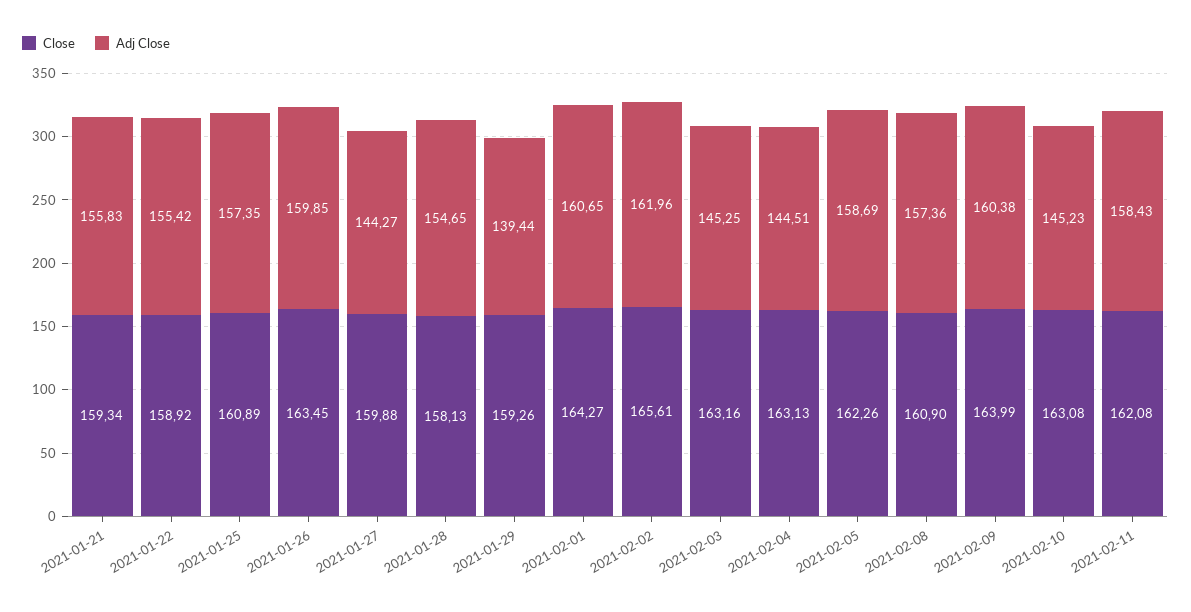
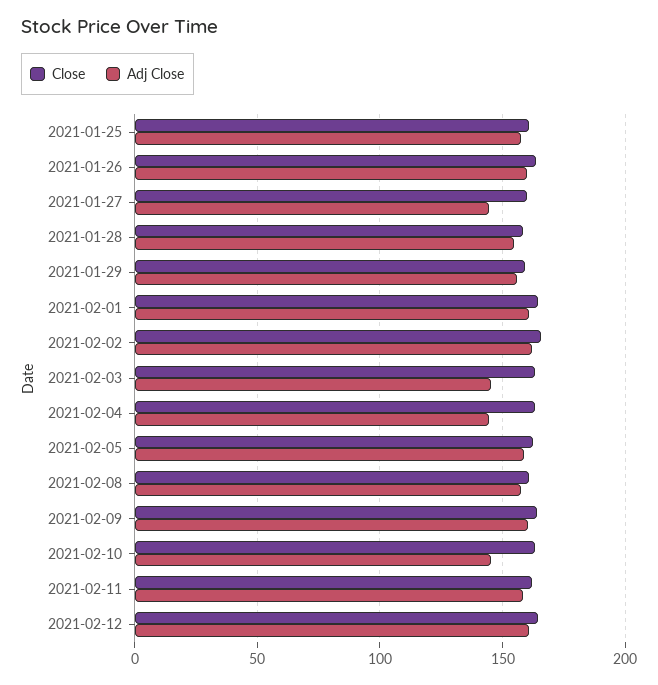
Close, 2021-01-21: 159.34 -> none
Adj Close, 2021-01-21: 155.83 -> none
Close, 2021-01-22: 158.92 -> none
Adj Close, 2021-01-22: 155.42 -> none
Adj Close, 2021-01-29: 139.44 -> 155
Close, 2021-02-12: none -> 165
Adj Close, 2021-02-12: none -> 160

